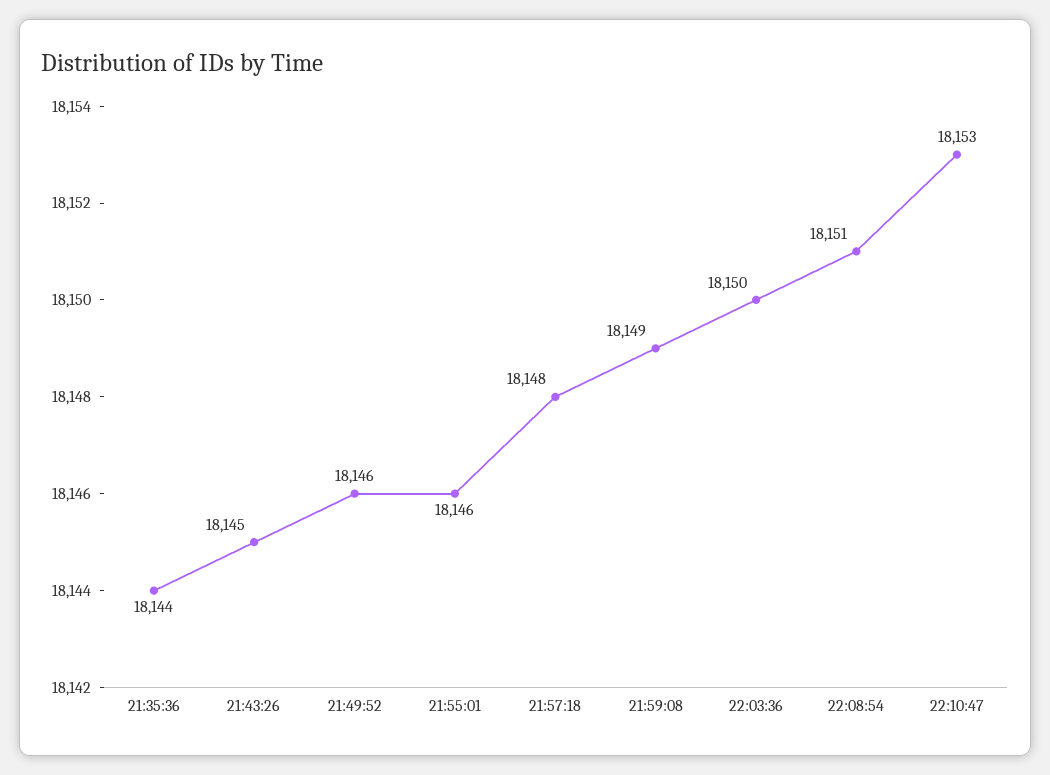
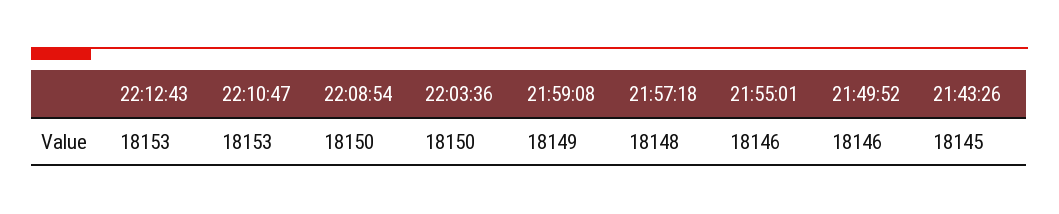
21:35:36: 18144 -> none
22:08:54: 18151 -> 18150
22:12:43: none -> 18153

